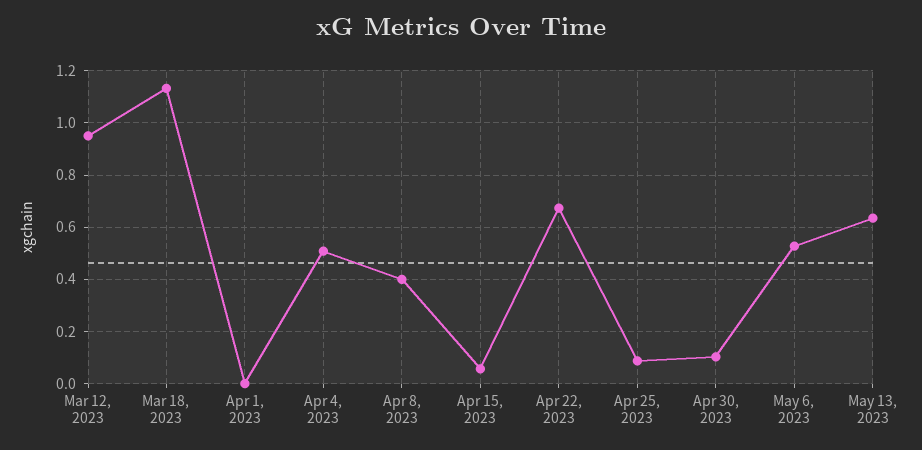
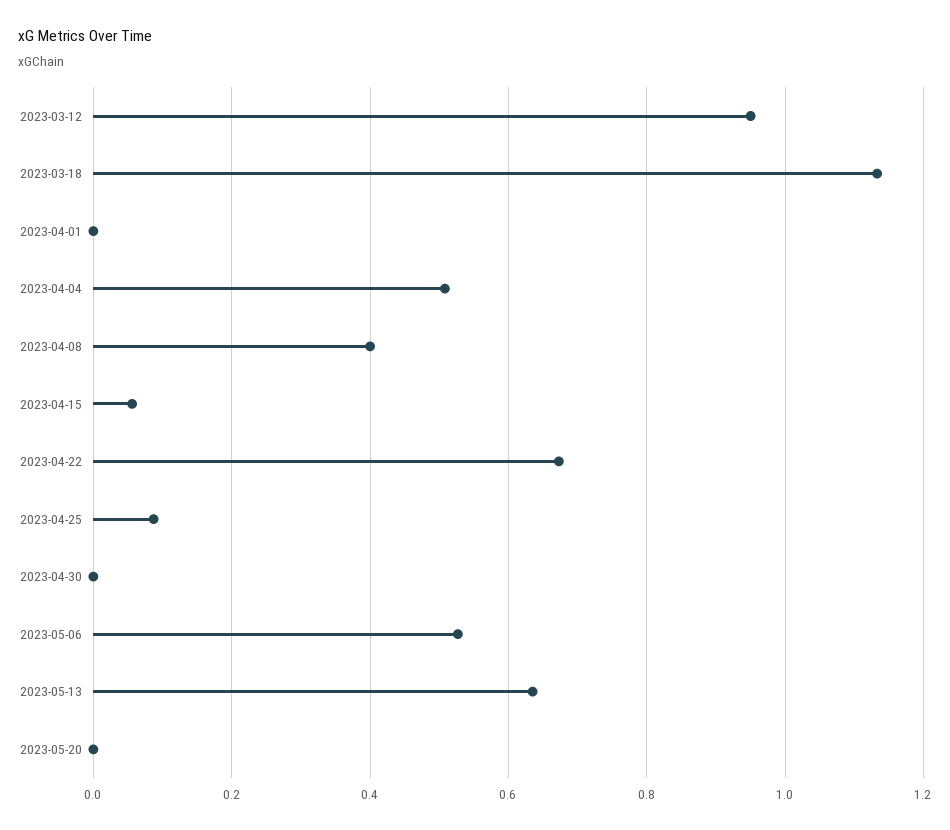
Apr 30, 2023: 0.1 -> 0
2023-05-20: none -> 0

